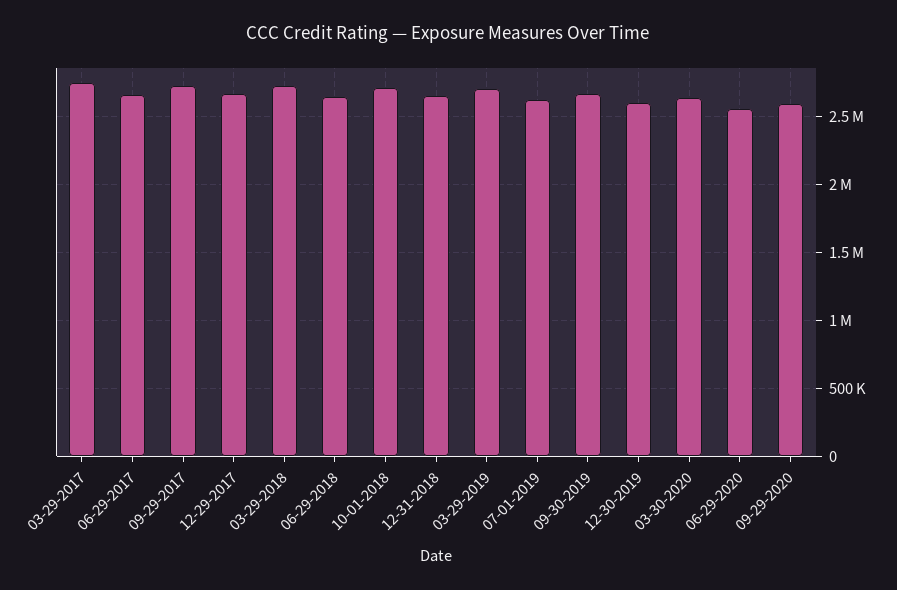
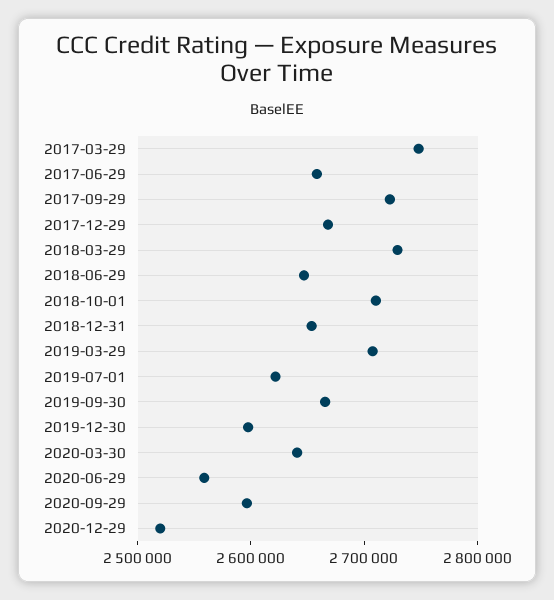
2020-12-29: none -> 2520000

